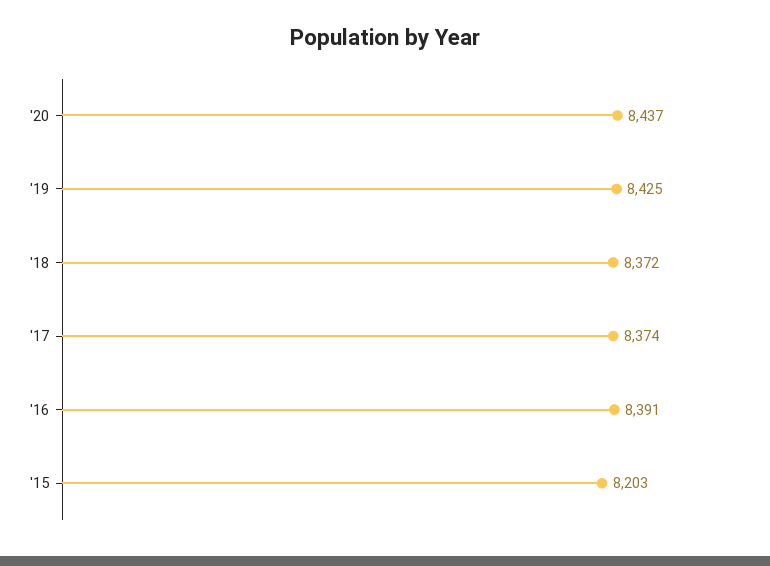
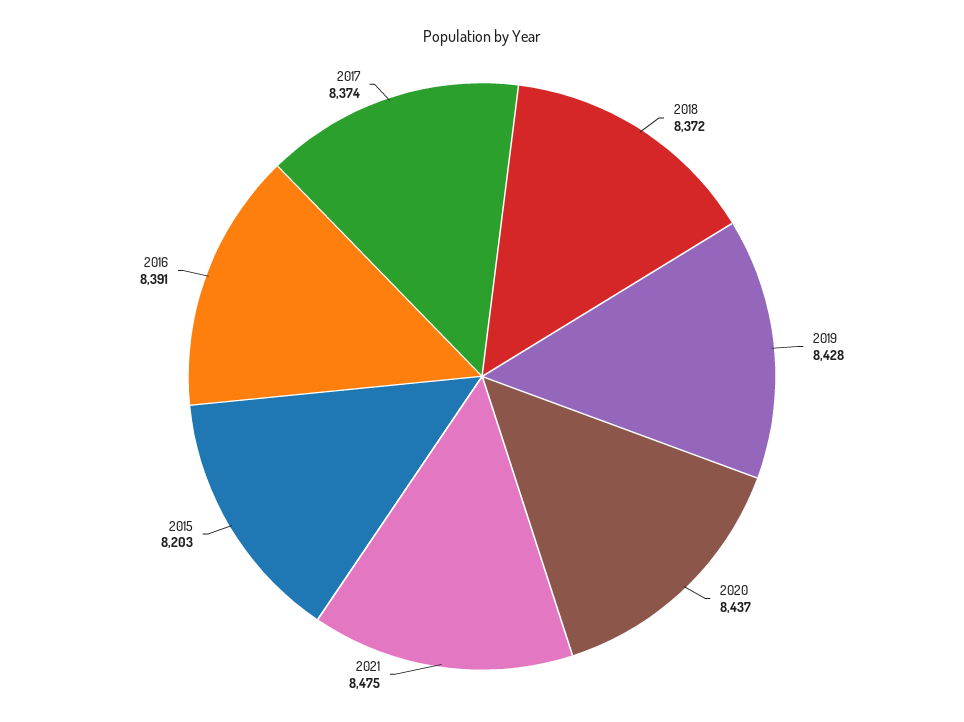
'19: 8425 -> 8428
2021: none -> 8475

